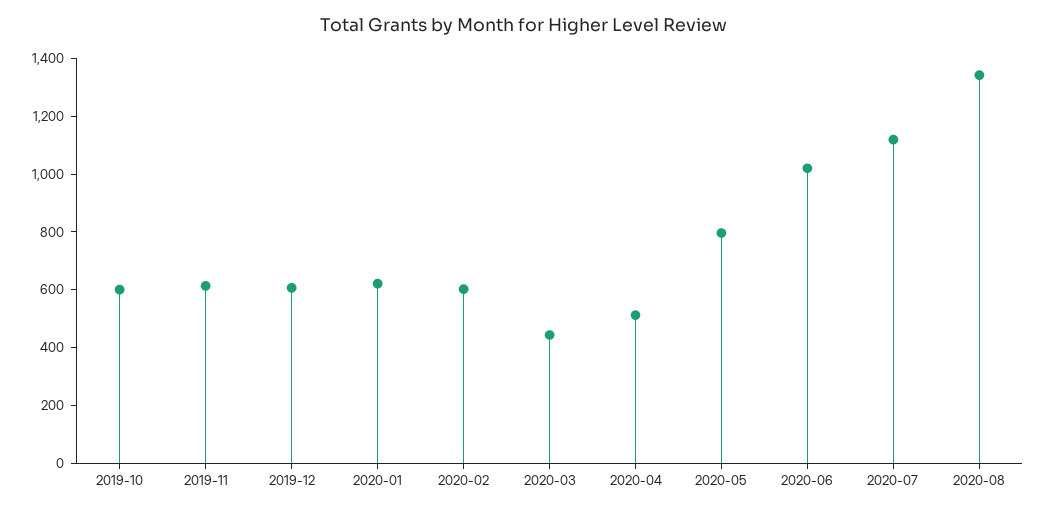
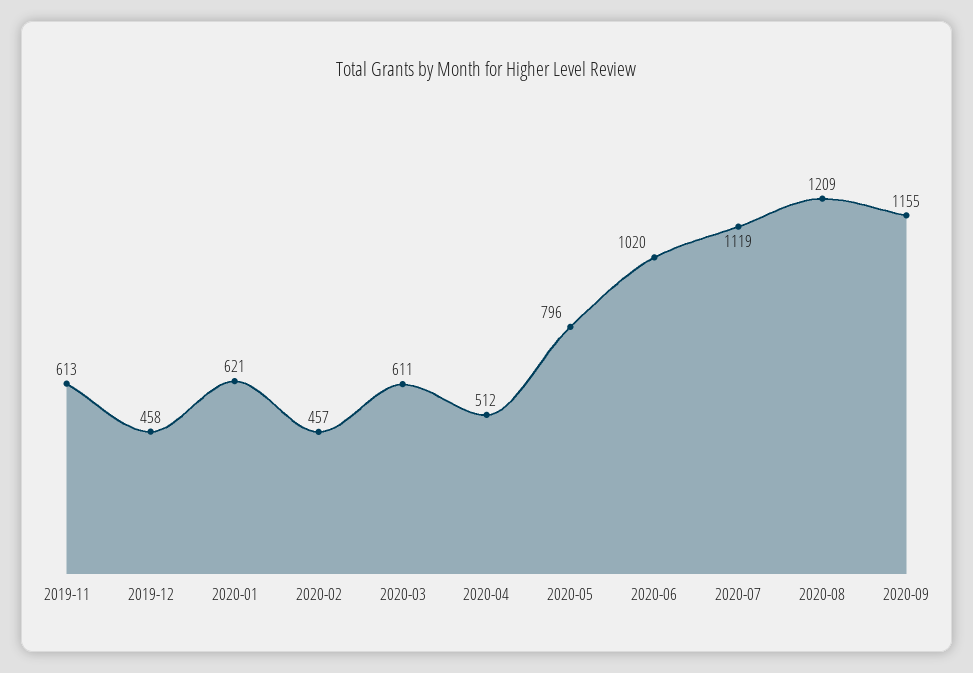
2019-10: 600 -> none
2019-12: 600 -> 458
2020-02: 600 -> 457
2020-03: 450 -> 611
2020-08: 1350 -> 1209
2020-09: none -> 1155

